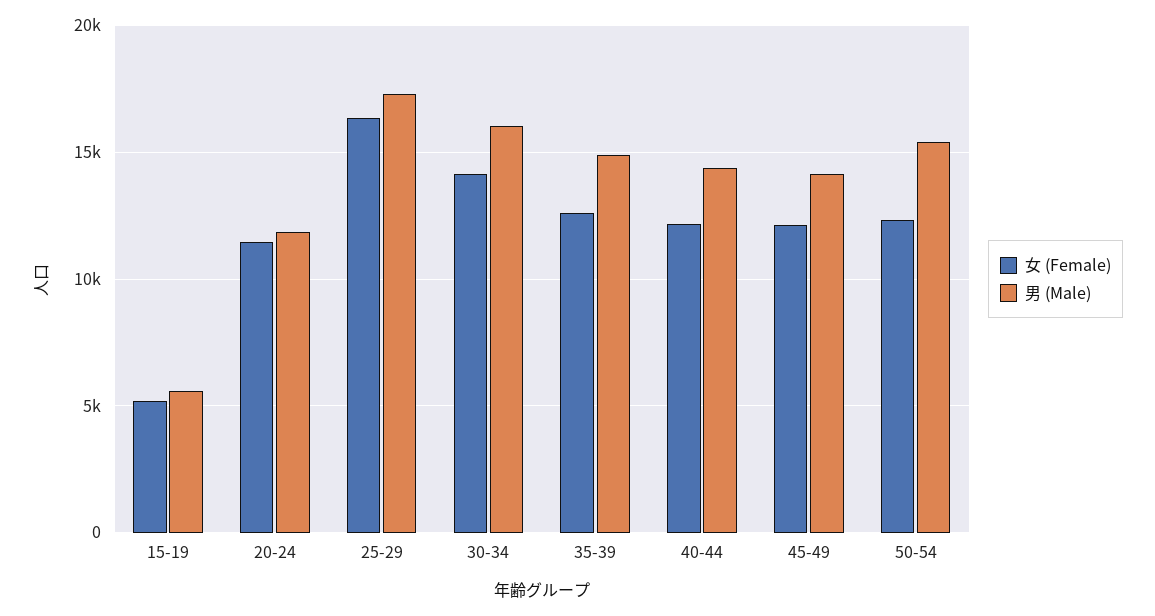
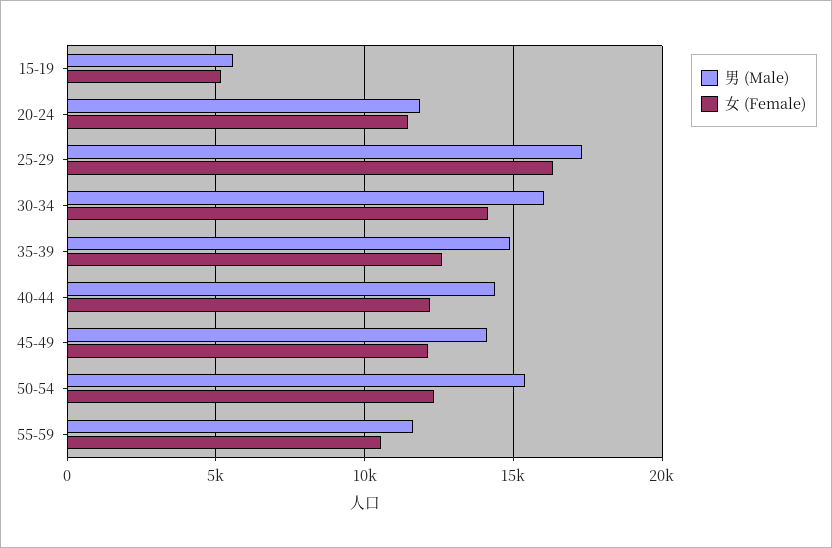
男 (Male), 55-59: none -> 11500
女 (Female), 55-59: none -> 10500

